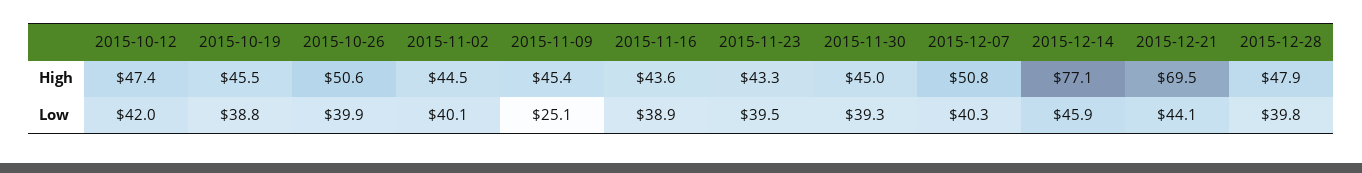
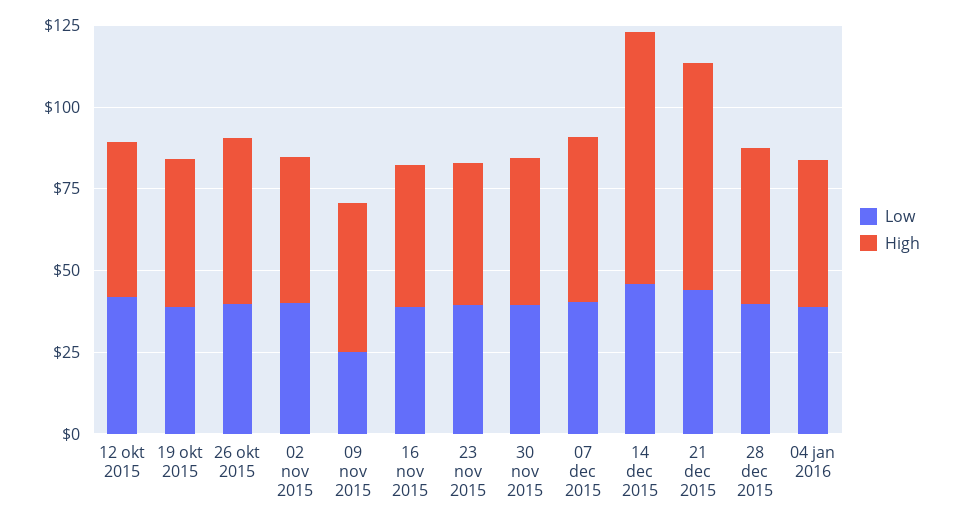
Low, 04 jan 2016: none -> 40
High, 04 jan 2016: none -> 45

